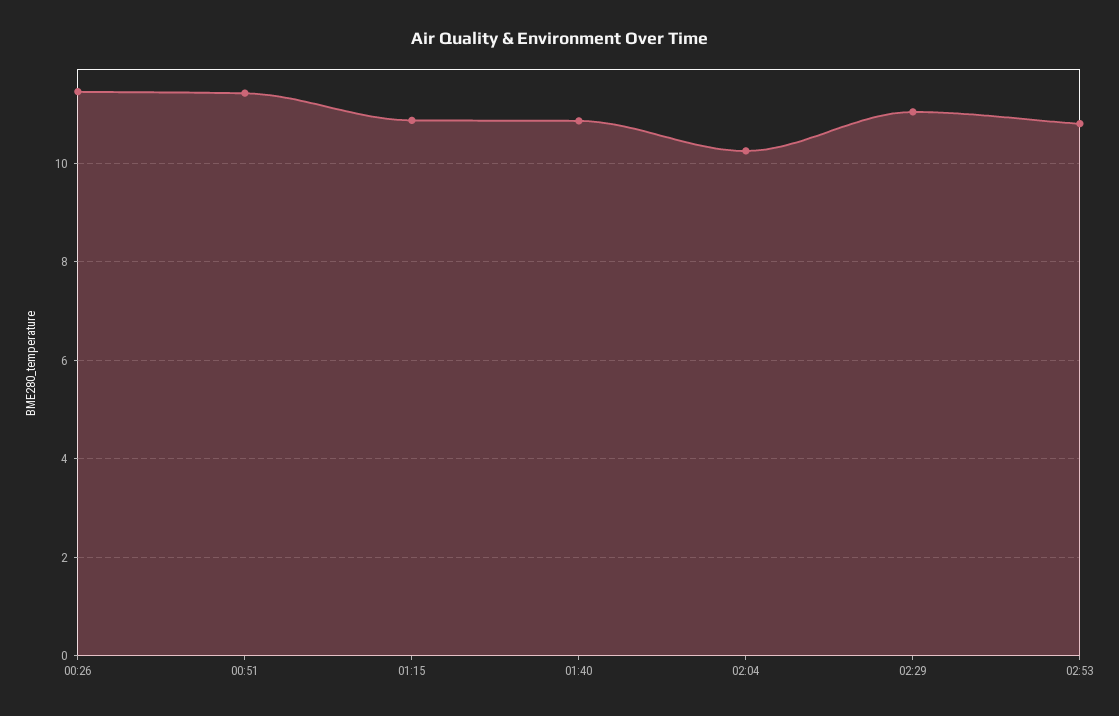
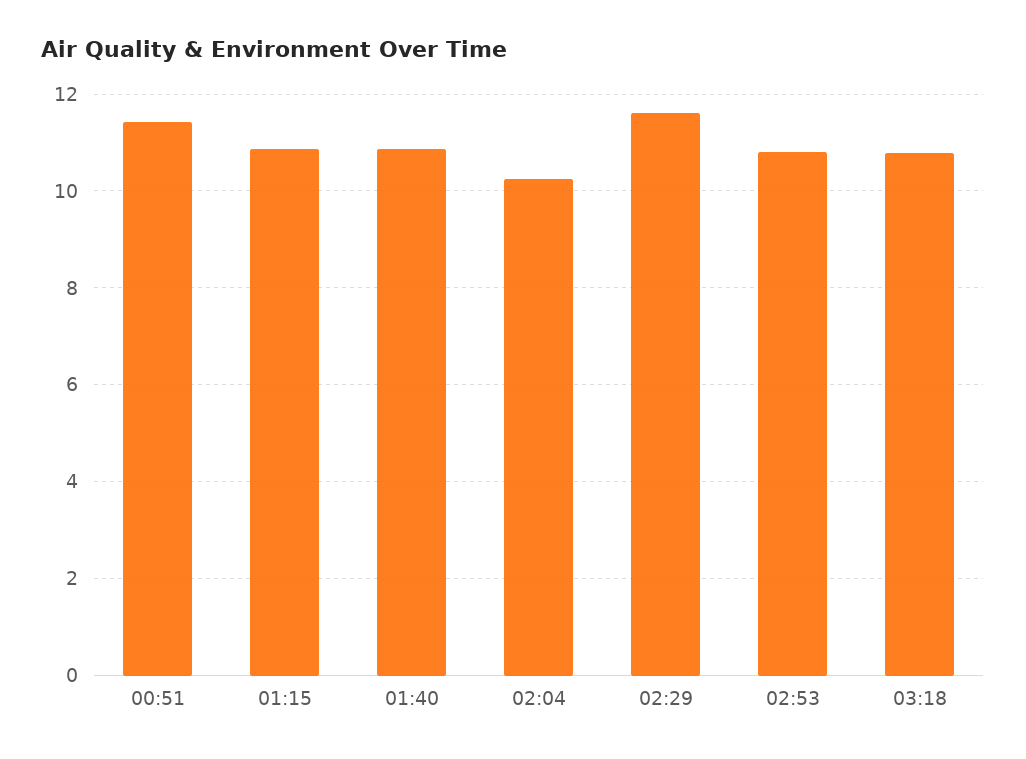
00:26: 11.4 -> none
02:29: 11 -> 11.6
03:18: none -> 10.8

